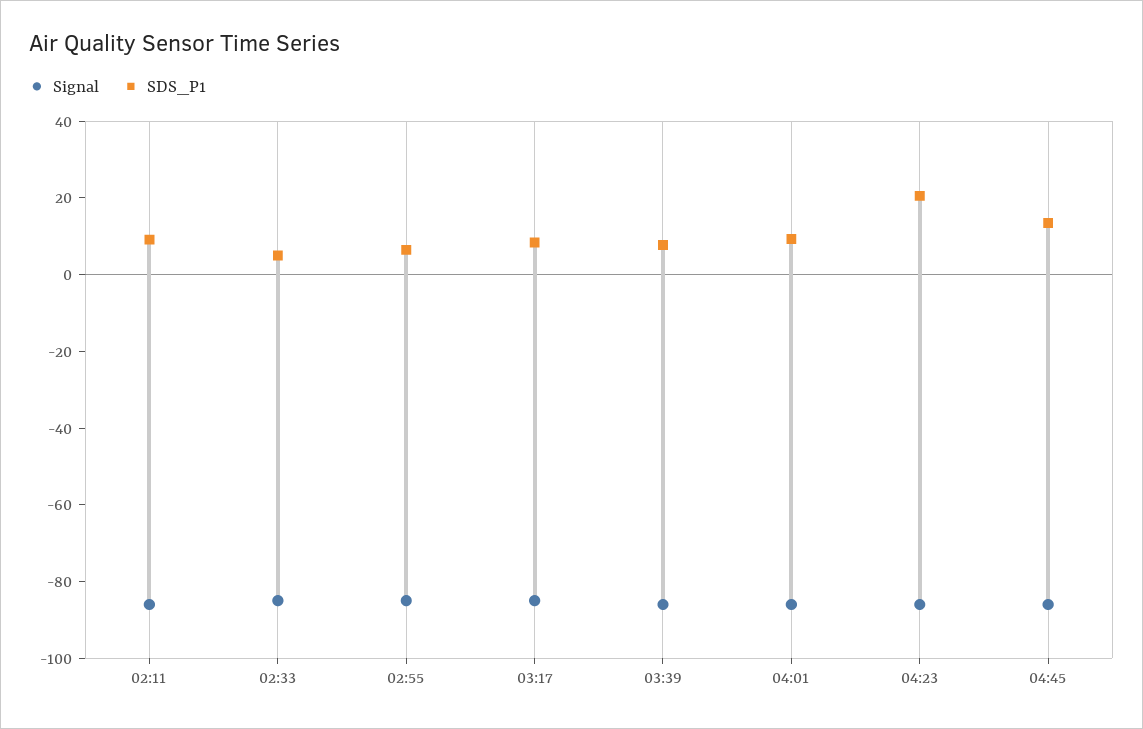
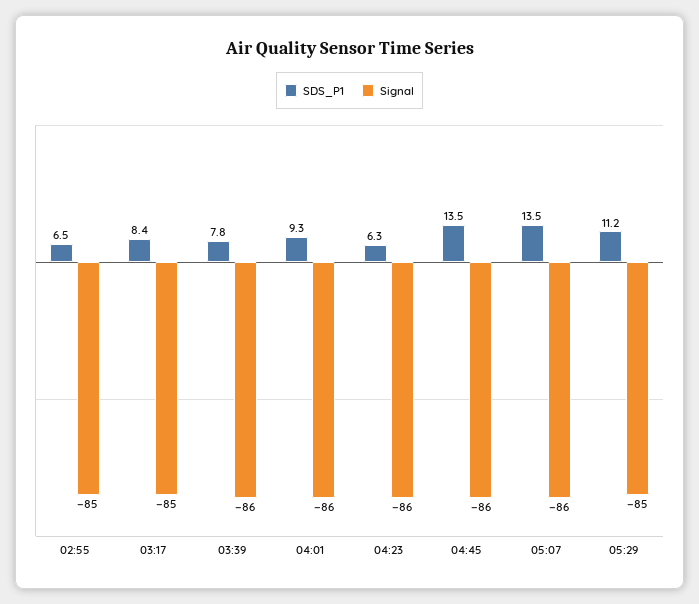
Signal, 02:11: -85 -> none
SDS_P1, 02:11: 10 -> none
Signal, 02:33: -85 -> none
SDS_P1, 02:33: 5 -> none
SDS_P1, 04:23: 20 -> 6.3
SDS_P1, 05:07: none -> 13.5
Signal, 05:07: none -> -86
SDS_P1, 05:29: none -> 11.2
Signal, 05:29: none -> -85

